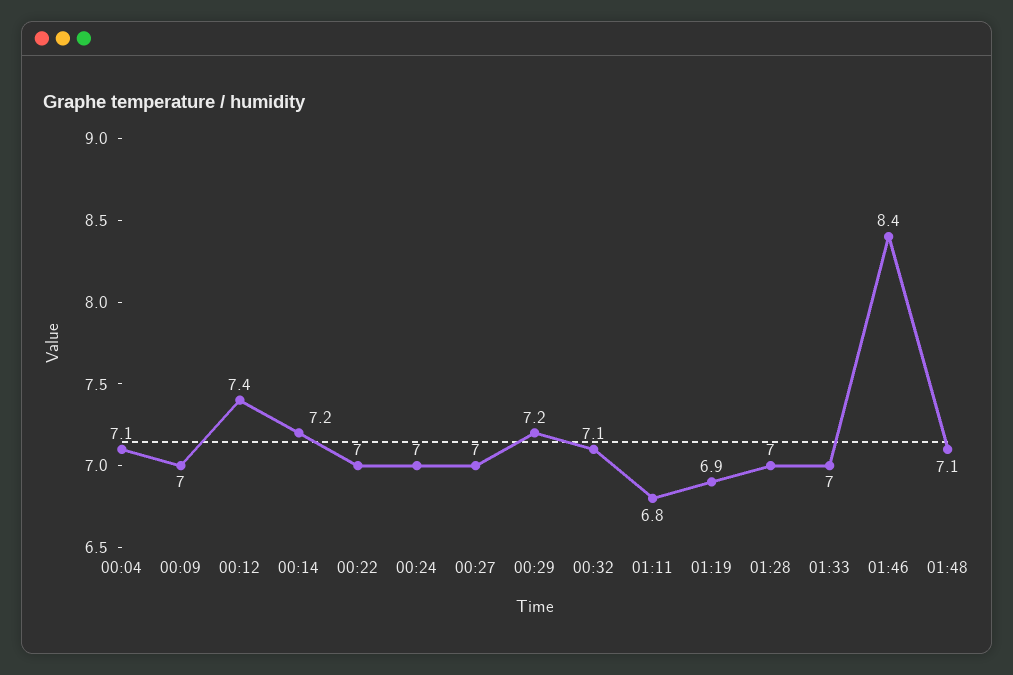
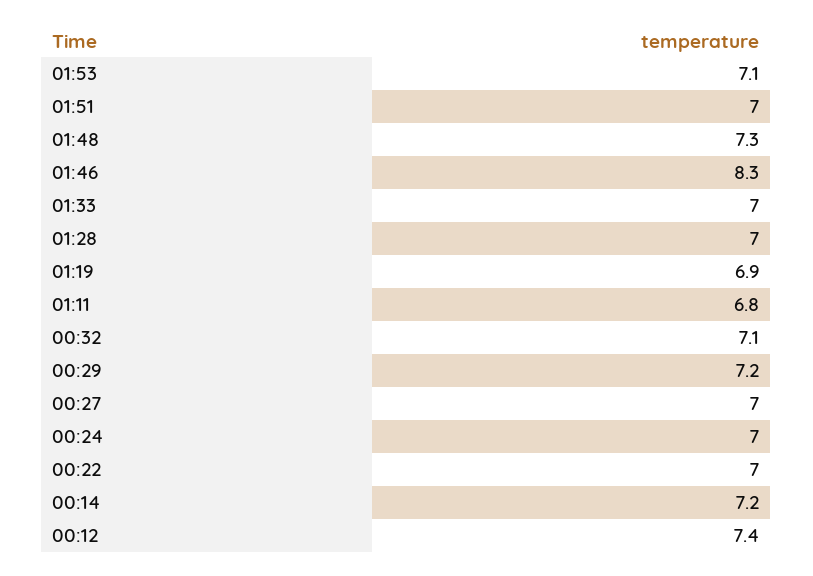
00:04: 7.1 -> none
00:09: 7 -> none
01:46: 8.4 -> 8.3
01:48: 7.1 -> 7.3
01:53: none -> 7.1
01:51: none -> 7

